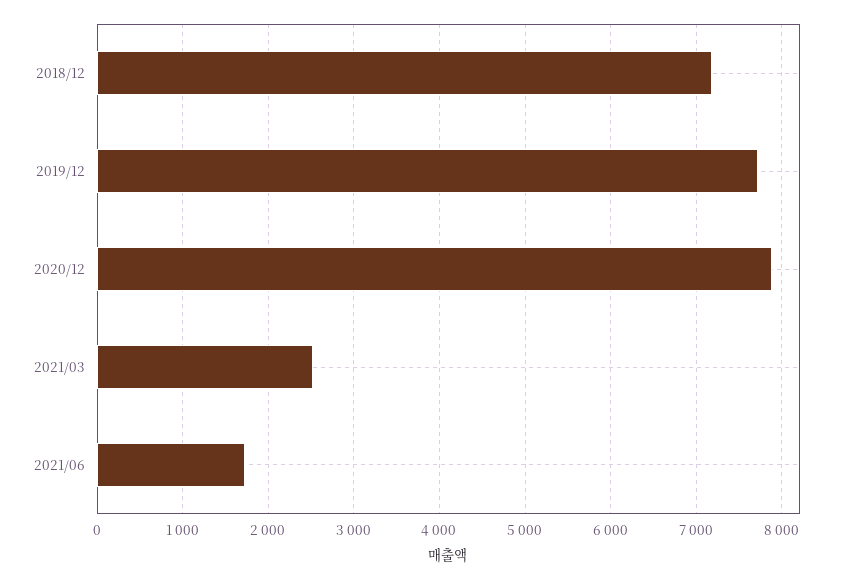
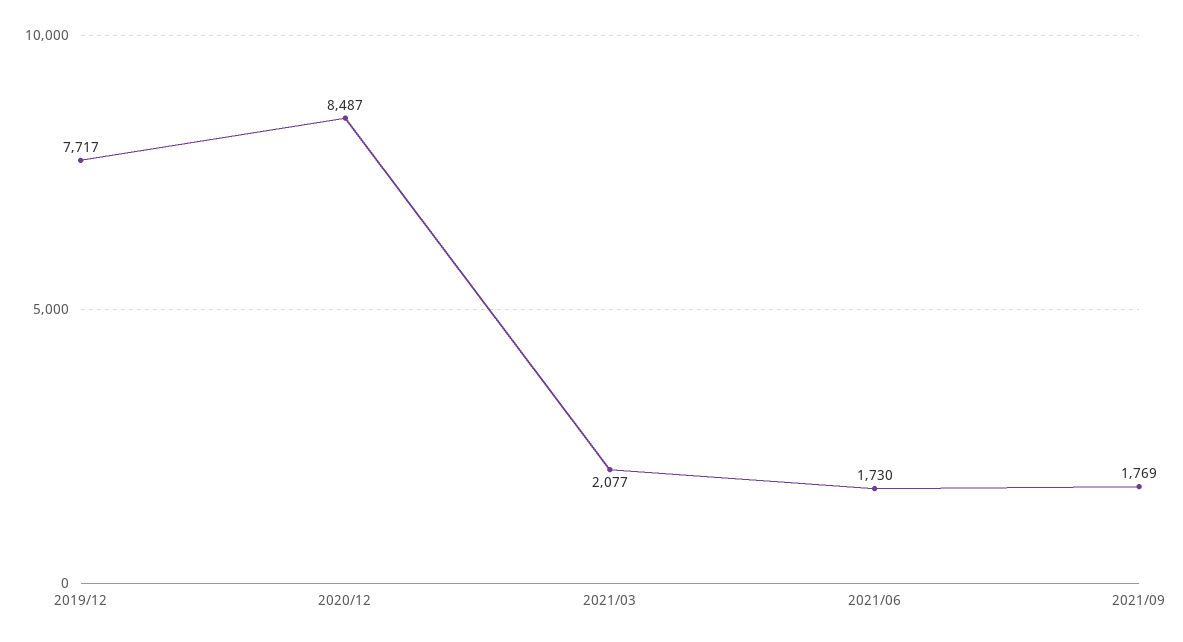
2018/12: 7200 -> none
2020/12: 7900 -> 8487
2021/03: 2500 -> 2077
2021/09: none -> 1769

